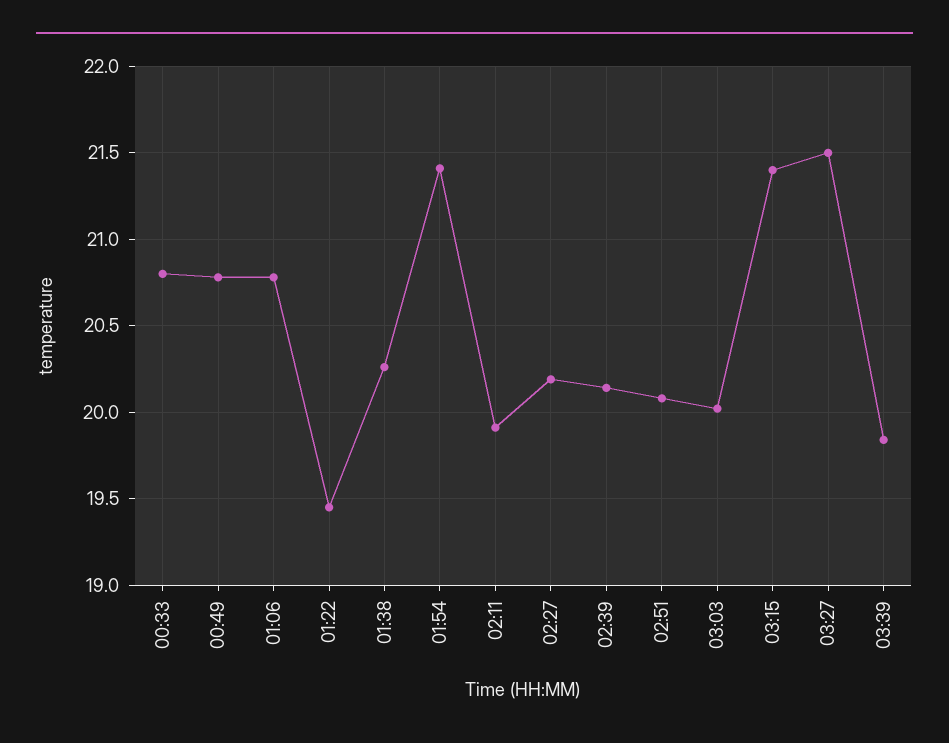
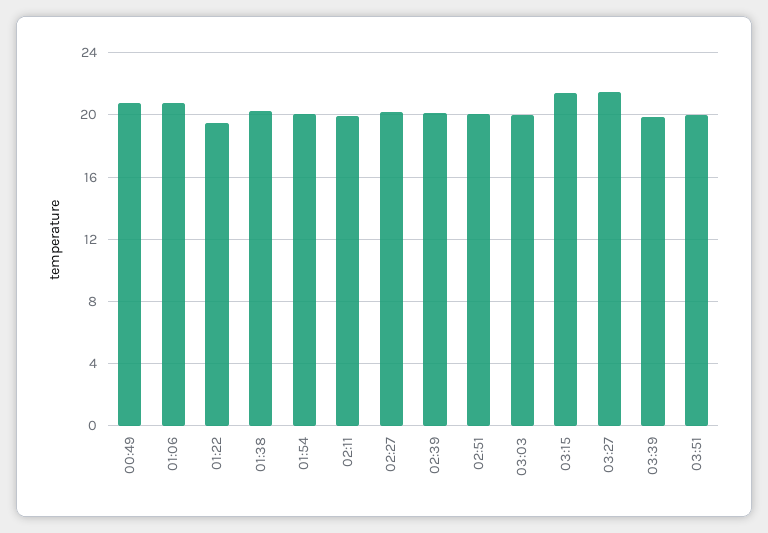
00:33: 20.8 -> none
01:54: 21.4 -> 20
03:51: none -> 20

